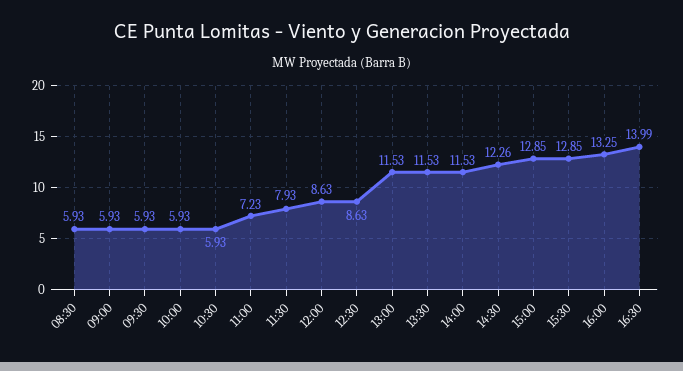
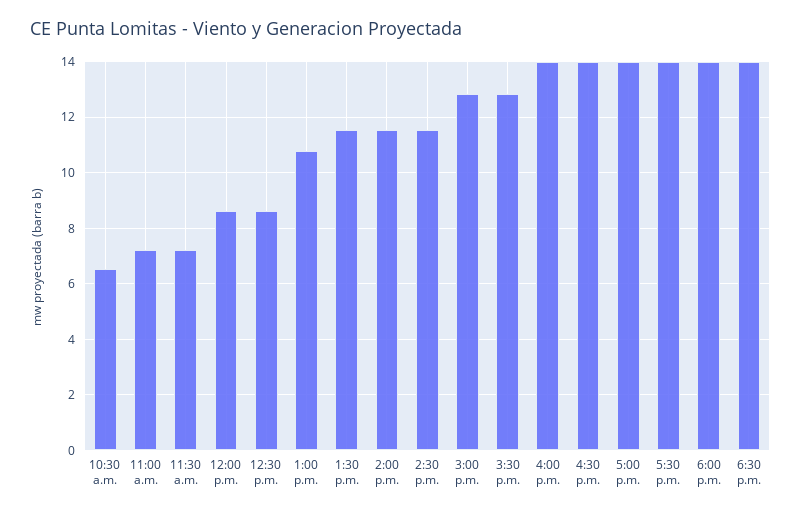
08:30: 5.93 -> none
09:00: 5.93 -> none
09:30: 5.93 -> none
10:00: 5.93 -> none
10:30: 5.93 -> 6.5
11:30: 7.93 -> 7.25
13:00: 11.53 -> 10.75
14:30: 12.26 -> 11.5
16:00: 13.25 -> 14
5:00 p.m.: none -> 14
5:30 p.m.: none -> 14
6:00 p.m.: none -> 14
6:30 p.m.: none -> 14

